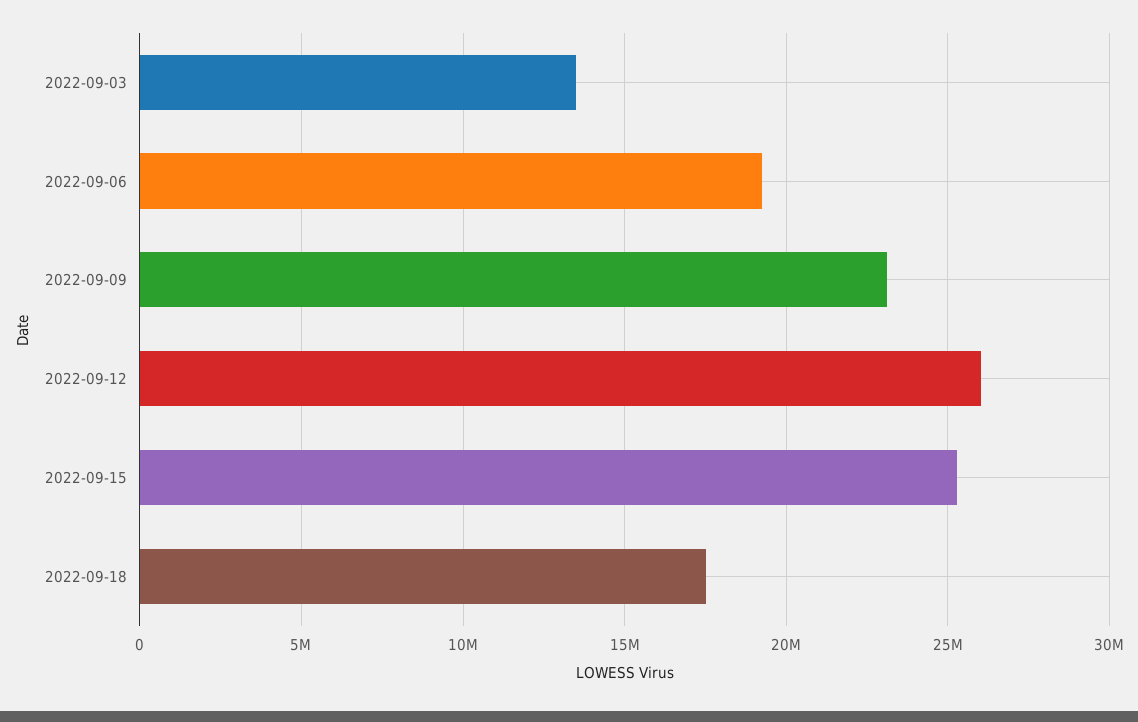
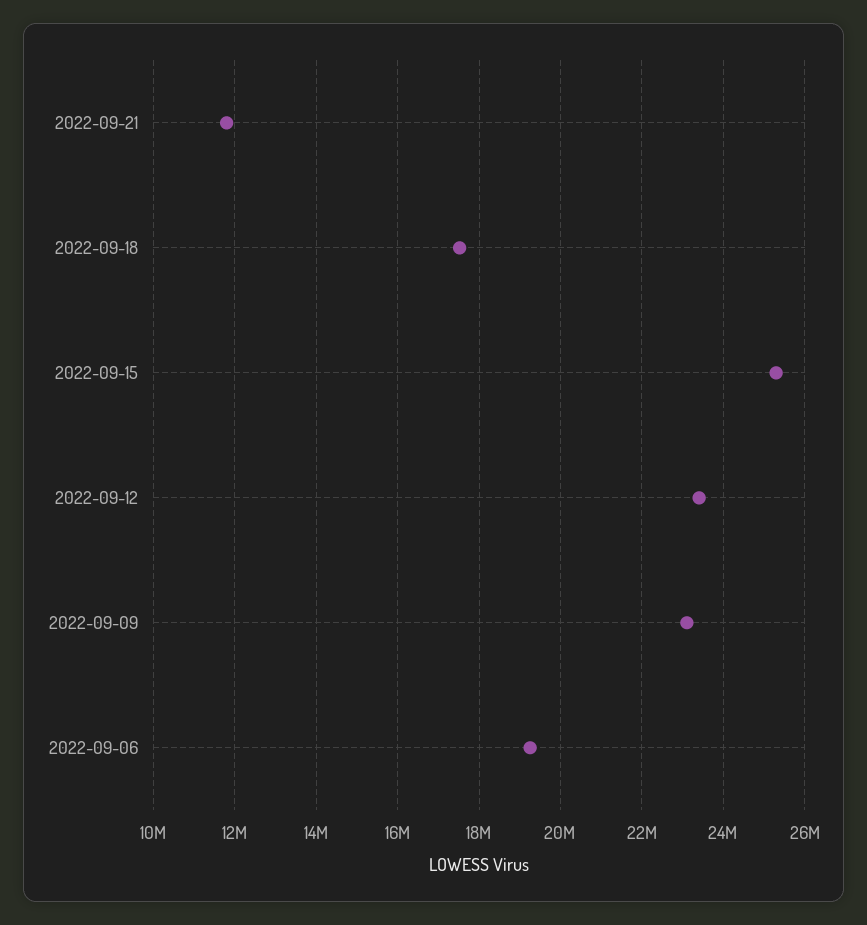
2022-09-03: 13500000 -> none
2022-09-12: 26000000 -> 23400000
2022-09-21: none -> 11800000

